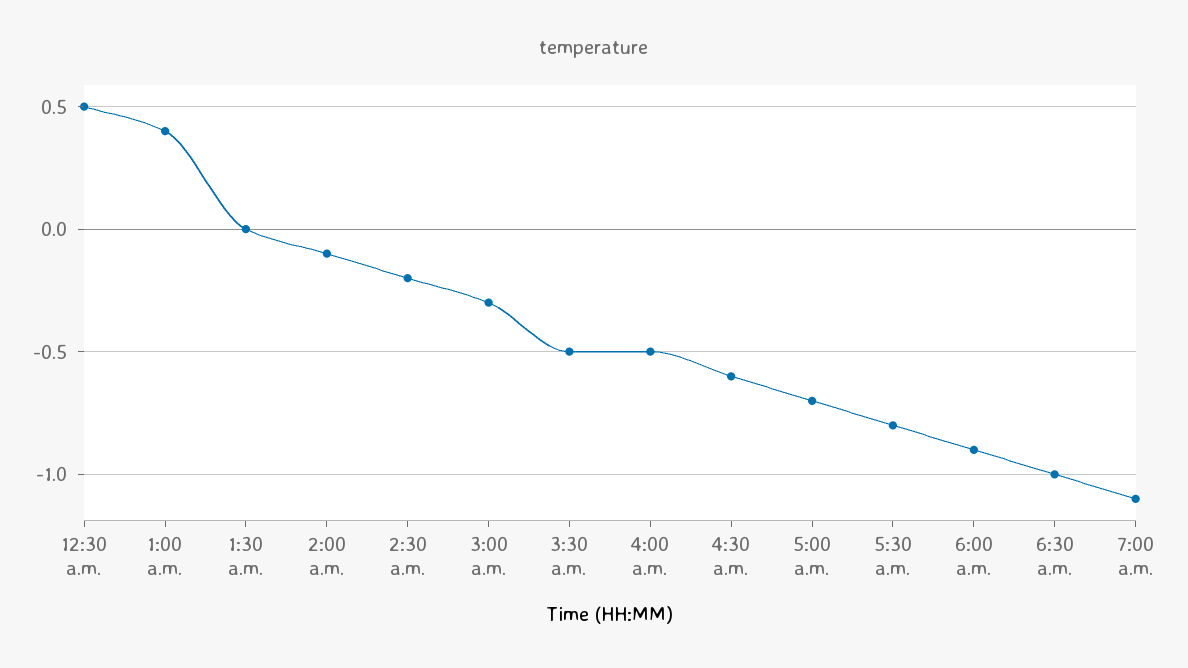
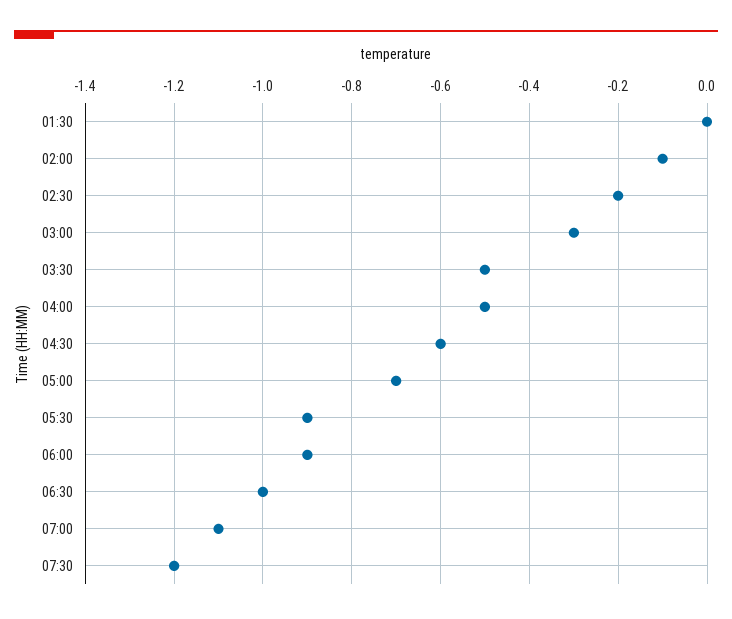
12:30 a.m.: 0.5 -> none
1:00 a.m.: 0.4 -> none
5:30 a.m.: -0.8 -> -0.9
07:30: none -> -1.2

